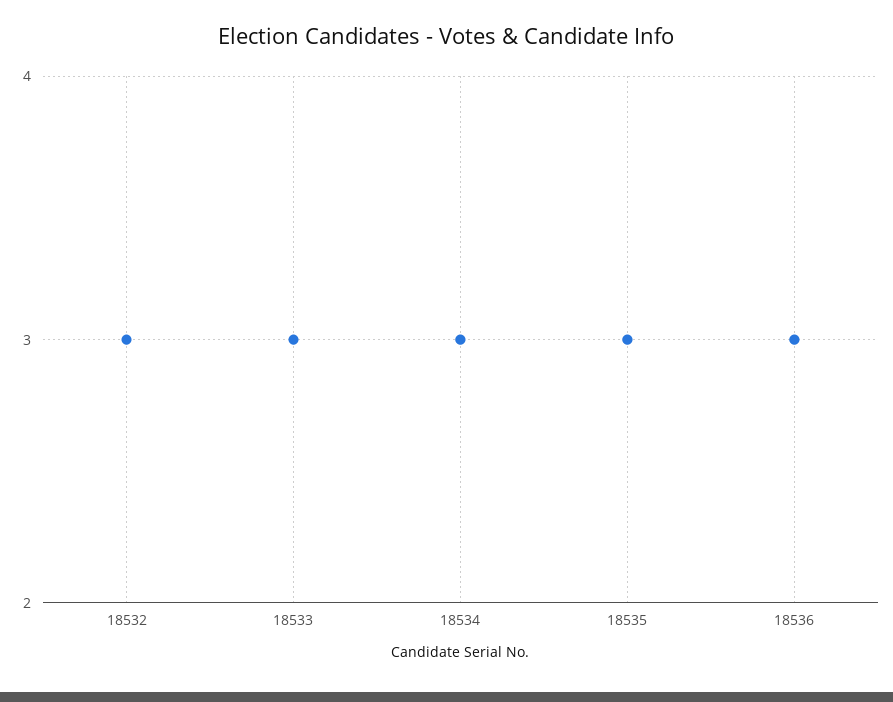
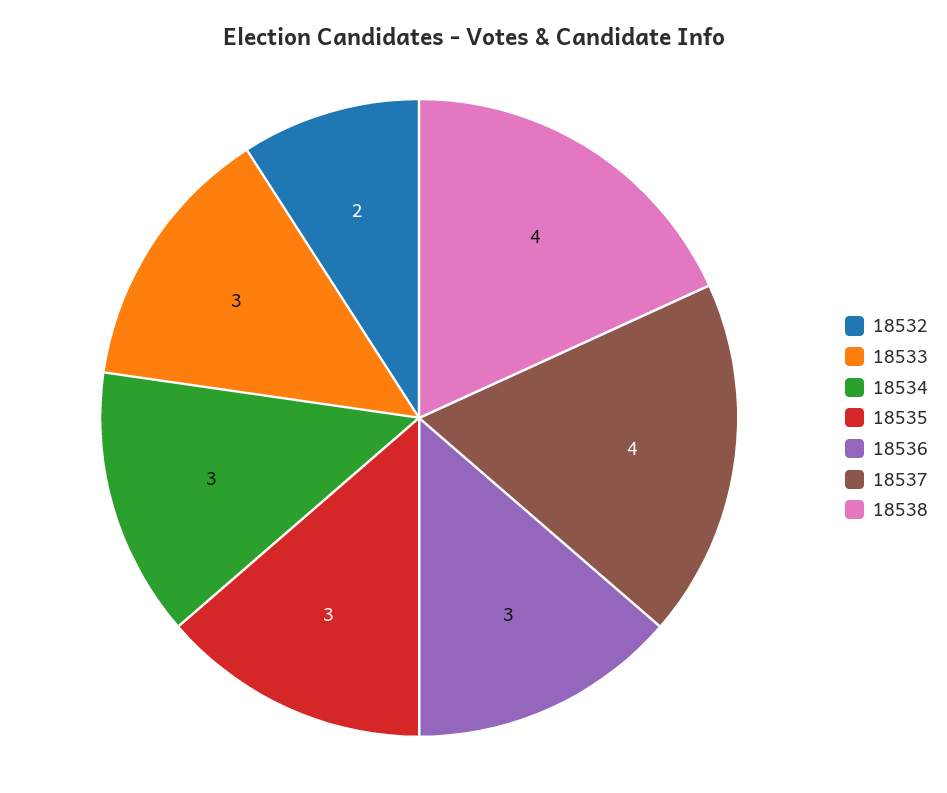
18532: 3 -> 2
18537: none -> 4
18538: none -> 4

